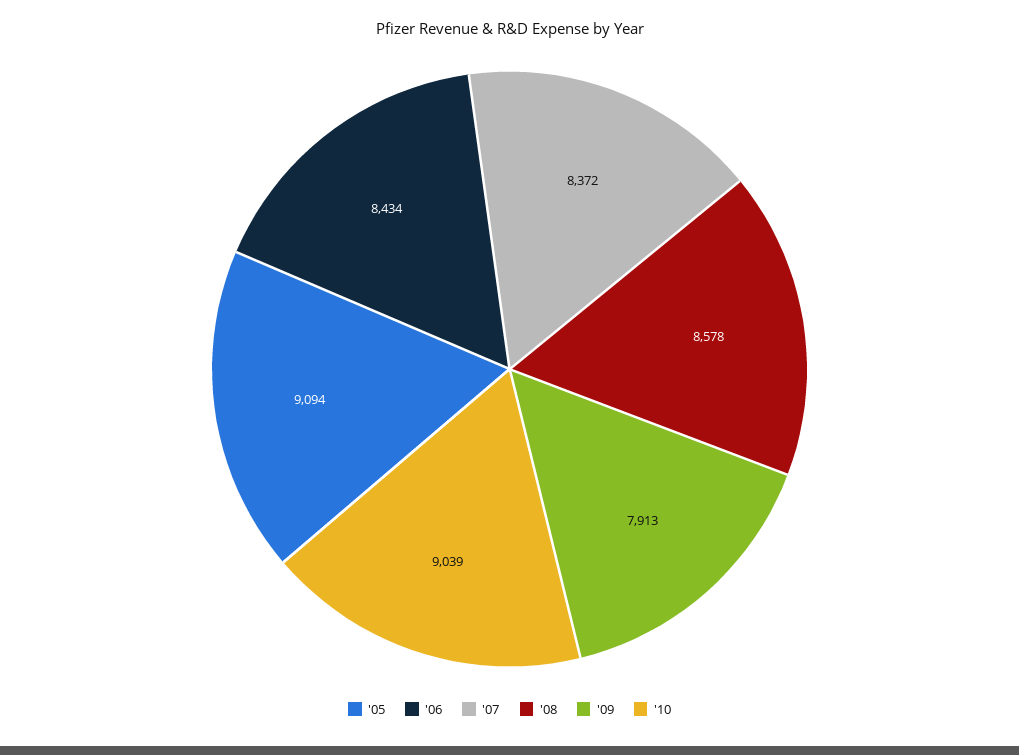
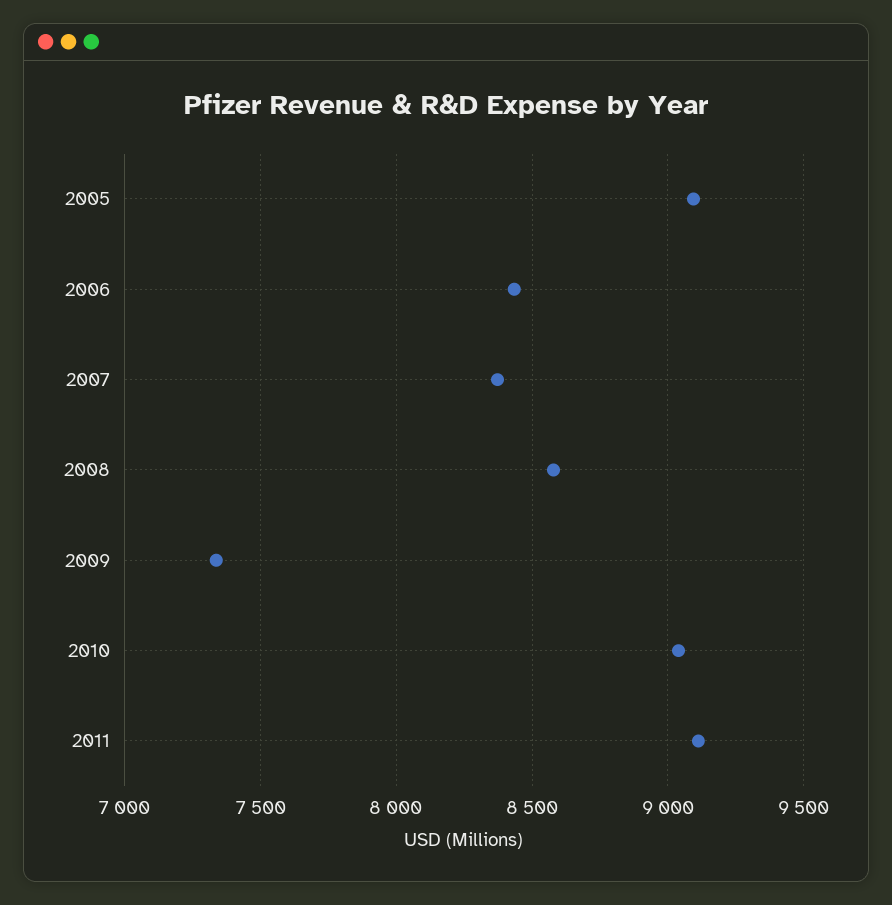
'09: 7913 -> 7350
2011: none -> 9100

